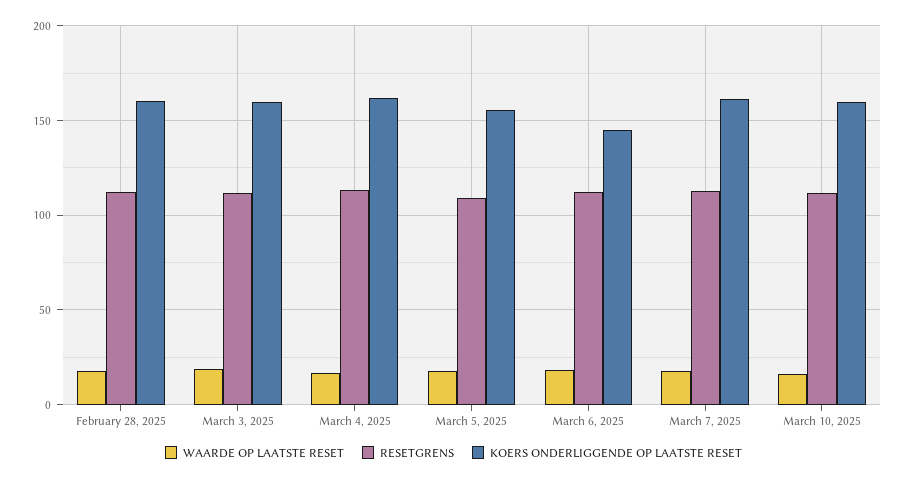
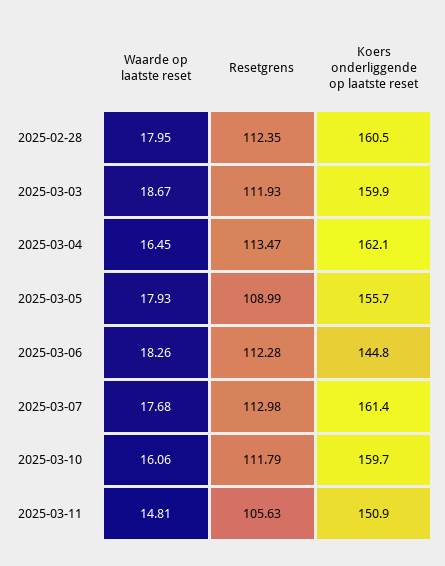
WAARDE OP LAATSTE RESET, 2025-03-11: none -> 14.81
RESETGRENS, 2025-03-11: none -> 105.63
KOERS ONDERLIGGENDE OP LAATSTE RESET, 2025-03-11: none -> 150.9

